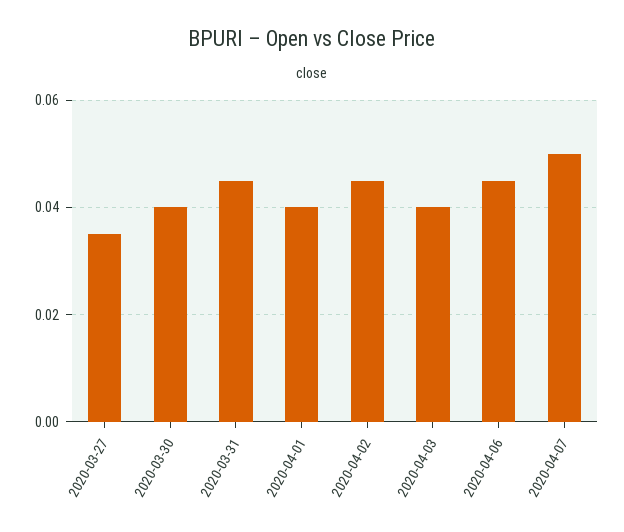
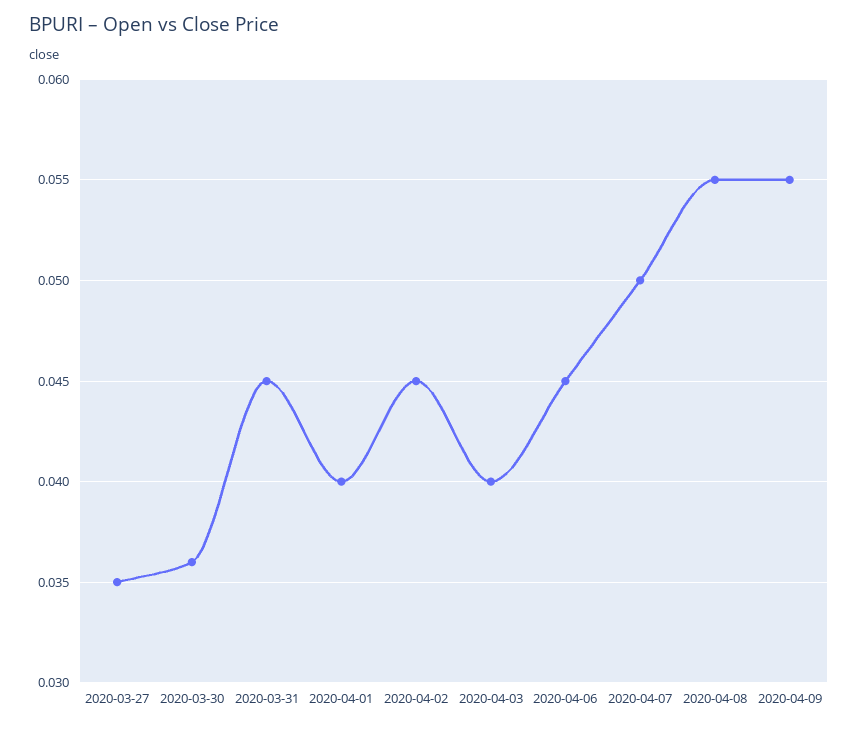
2020-03-30: 0.04 -> 0.036
2020-04-08: none -> 0.055
2020-04-09: none -> 0.055

